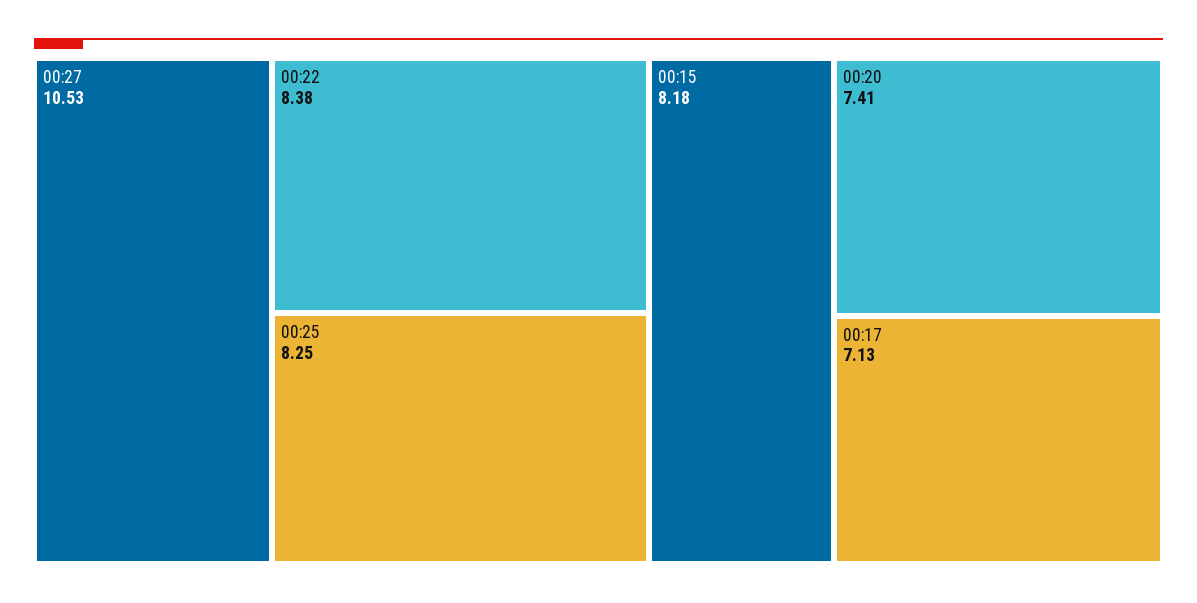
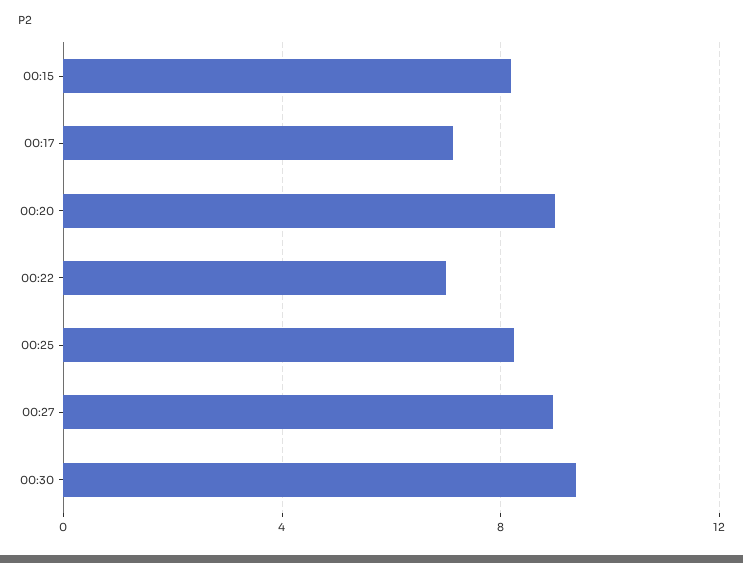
00:27: 10.53 -> 9
00:22: 8.38 -> 7
00:20: 7.41 -> 9
00:30: none -> 9.5

